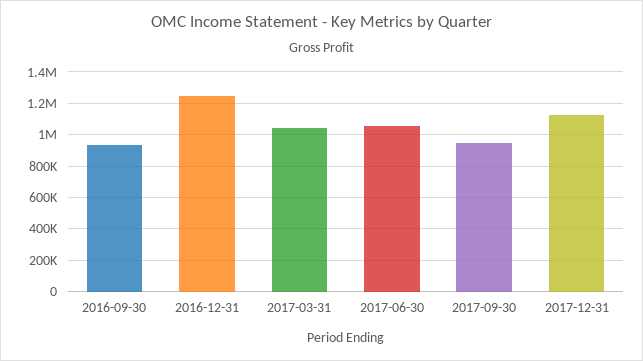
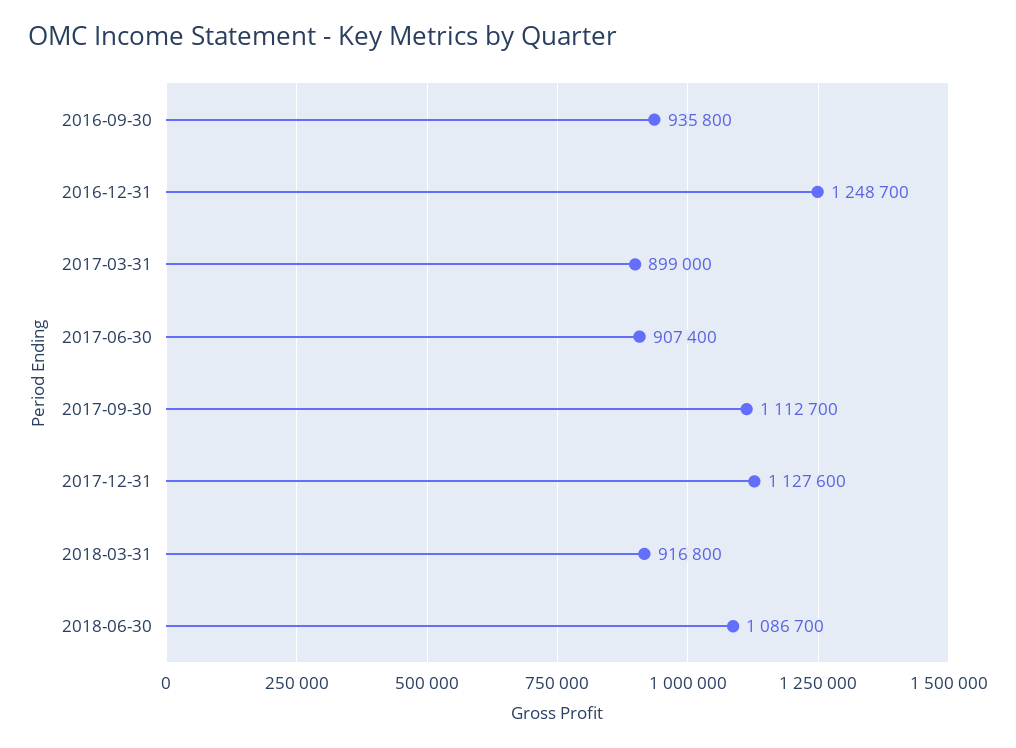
2017-03-31: 1050000 -> 899000
2017-06-30: 1050000 -> 907400
2017-09-30: 950000 -> 1112700
2018-03-31: none -> 916800
2018-06-30: none -> 1086700

